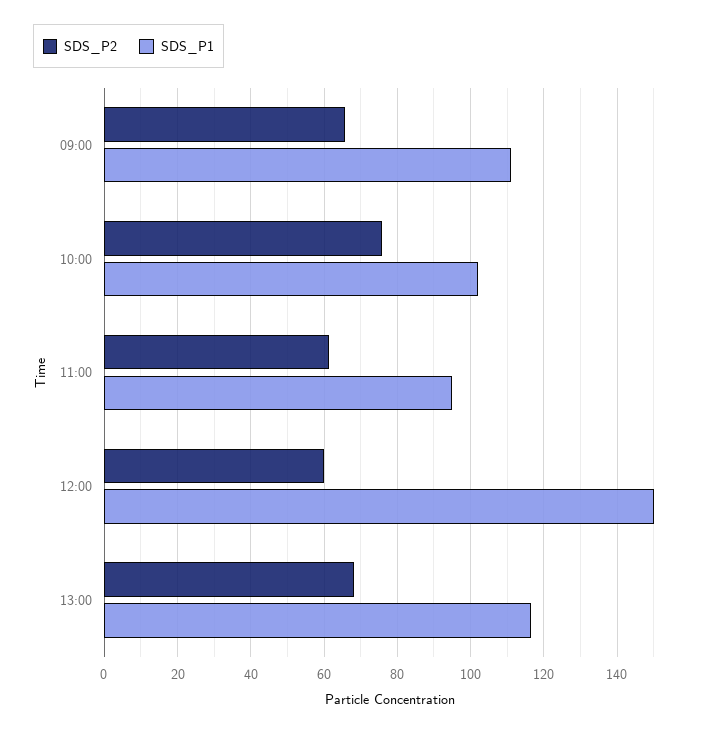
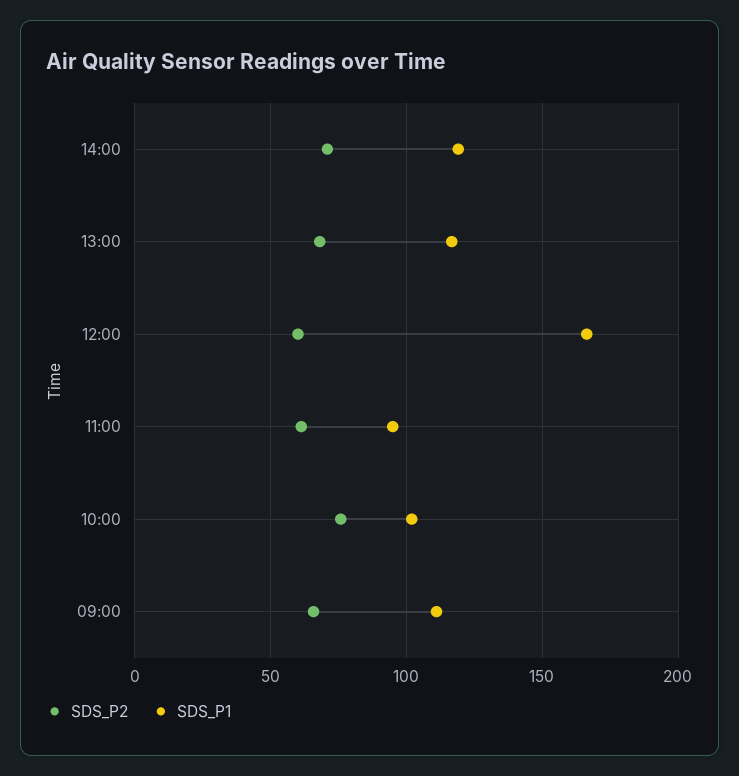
SDS_P1, 12:00: 150 -> 165
SDS_P2, 14:00: none -> 70
SDS_P1, 14:00: none -> 120

